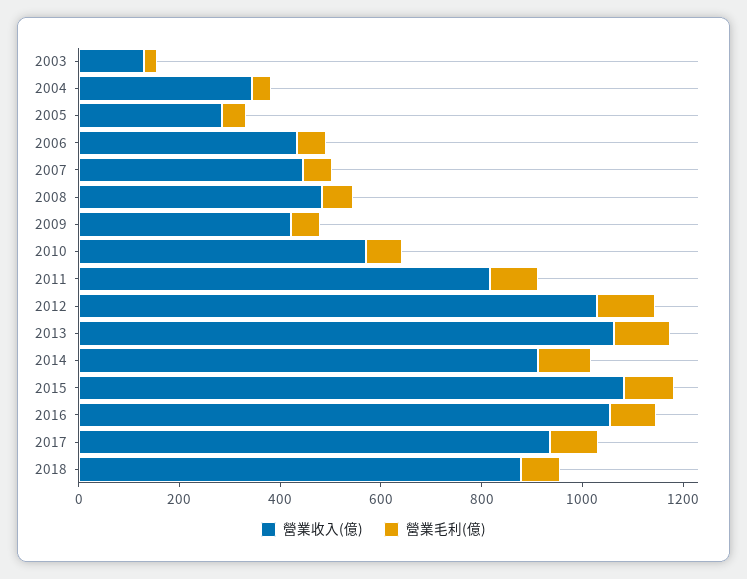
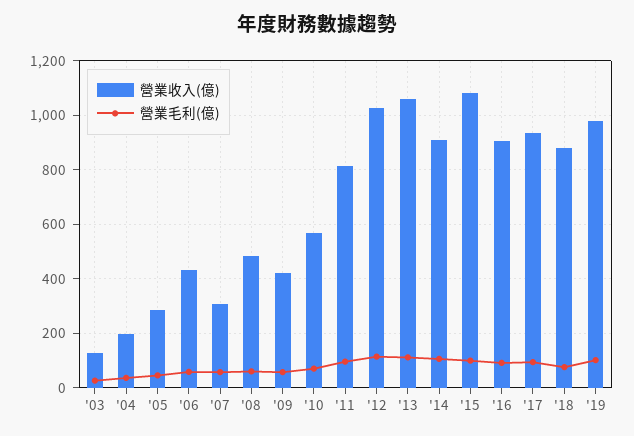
營業收入(億), 2004: 350 -> 200
營業收入(億), 2007: 450 -> 300
營業收入(億), 2016: 1050 -> 900
營業收入(億), '19: none -> 975
營業毛利(億), '19: none -> 100

